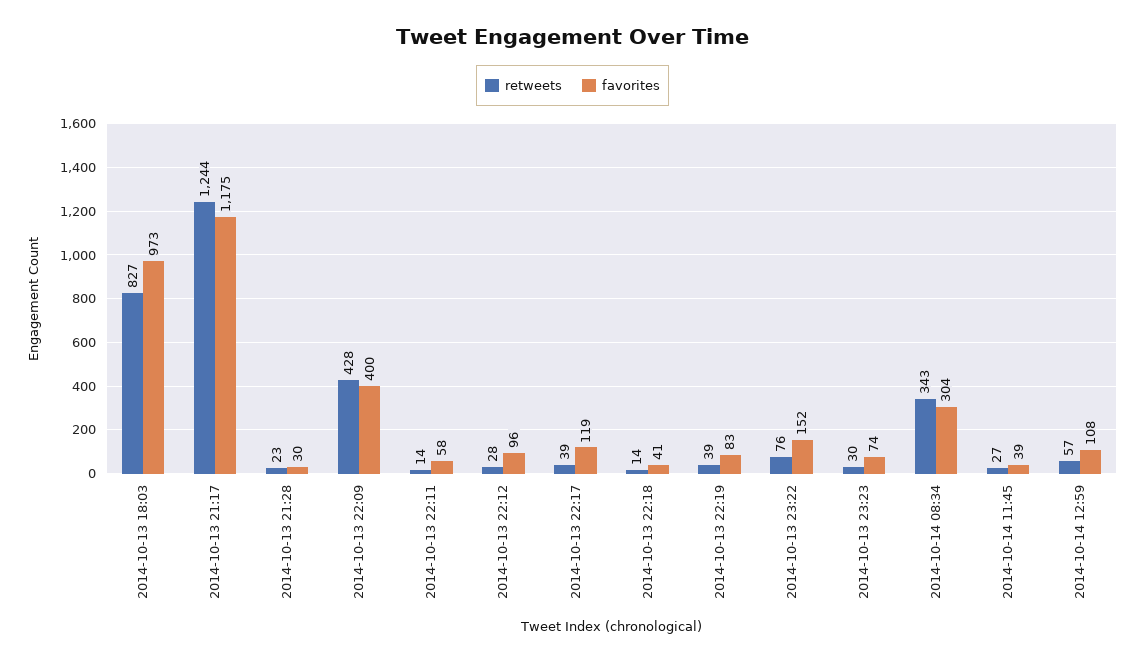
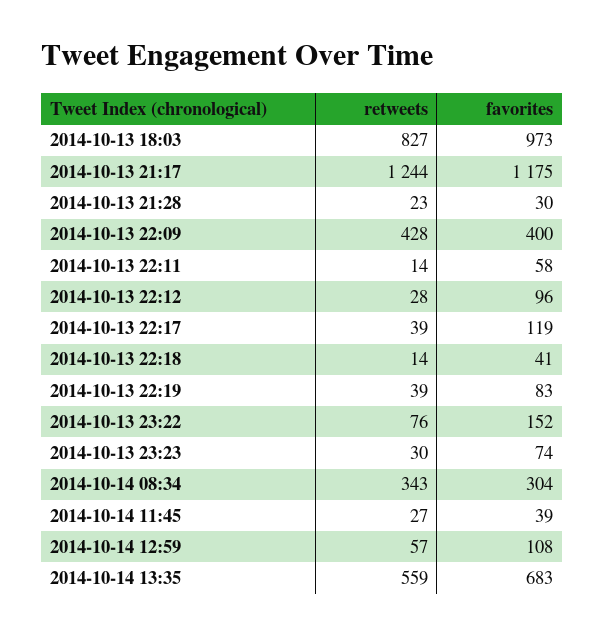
retweets, 2014-10-14 13:35: none -> 559
favorites, 2014-10-14 13:35: none -> 683

